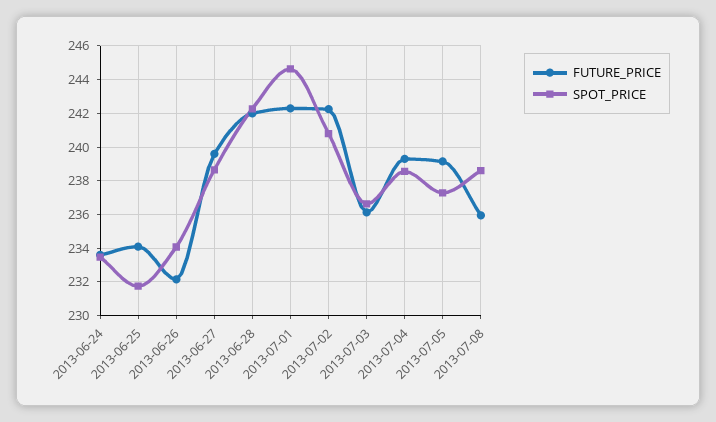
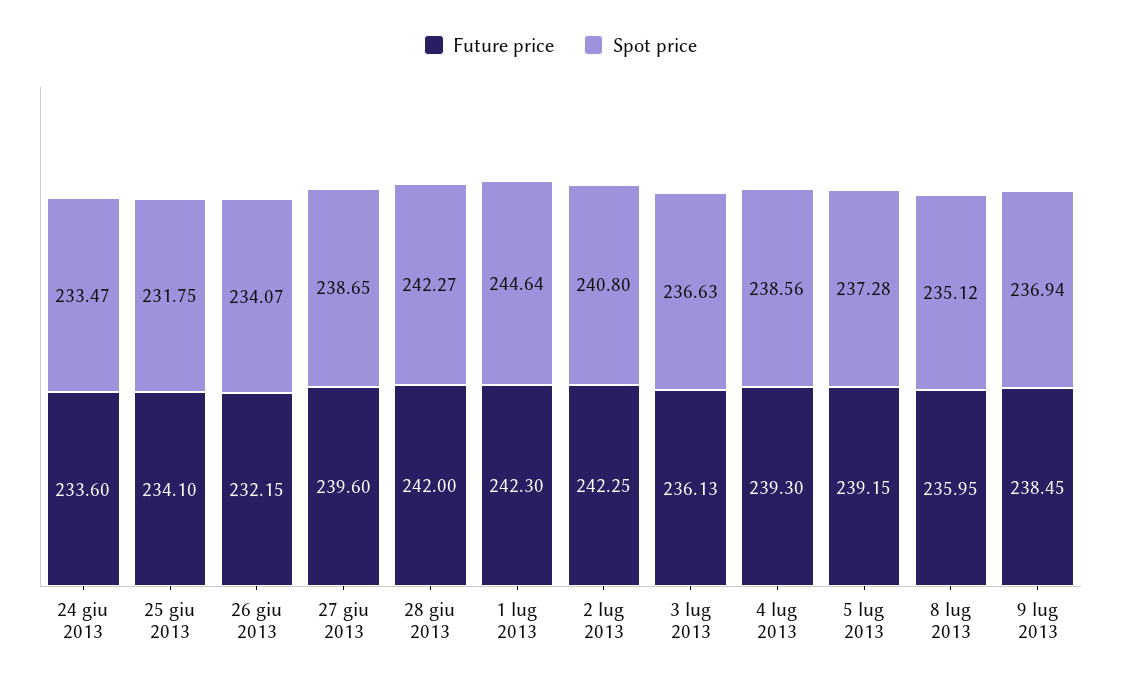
SPOT_PRICE, 2013-07-08: 238.5 -> 235.12
FUTURE_PRICE, 9 lug 2013: none -> 238.45
SPOT_PRICE, 9 lug 2013: none -> 236.94

